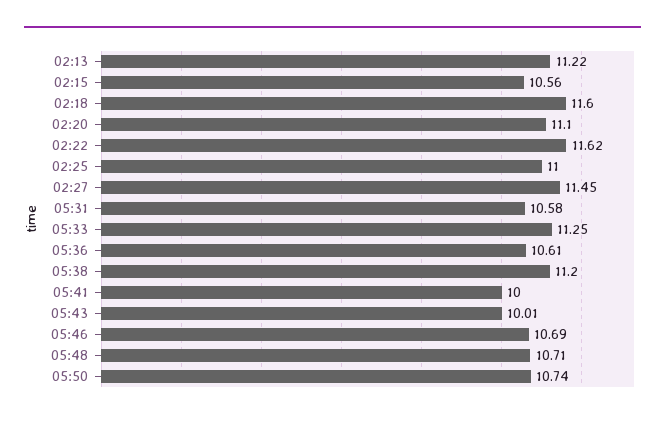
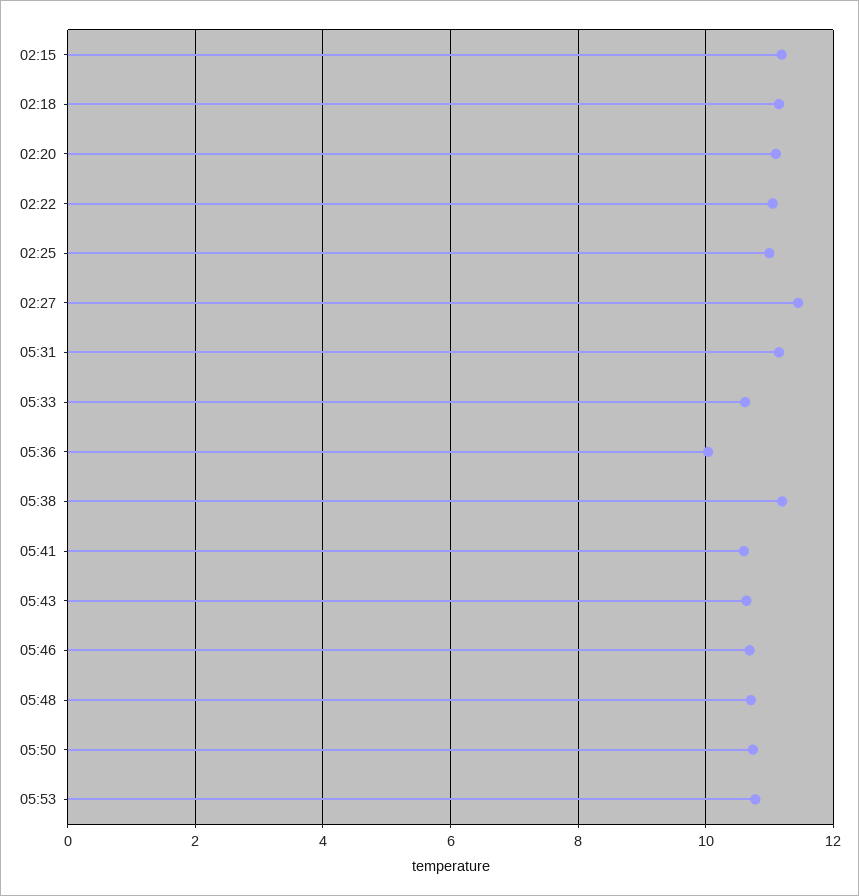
02:13: 11.22 -> none
02:15: 10.56 -> 11.2
02:18: 11.6 -> 11.2
02:22: 11.62 -> 11
05:31: 10.58 -> 11.2
05:33: 11.25 -> 10.6
05:36: 10.61 -> 10
05:41: 10 -> 10.6
05:43: 10.01 -> 10.6
05:53: none -> 10.8

